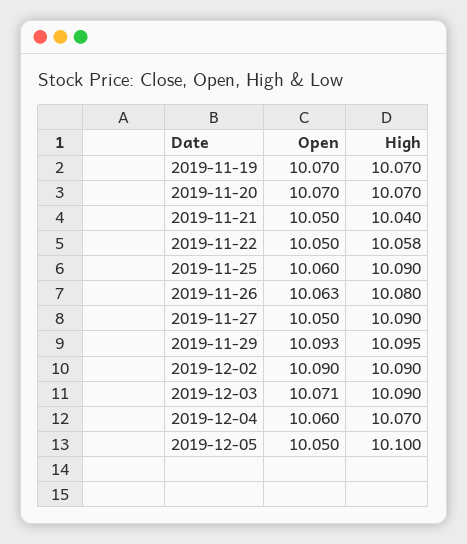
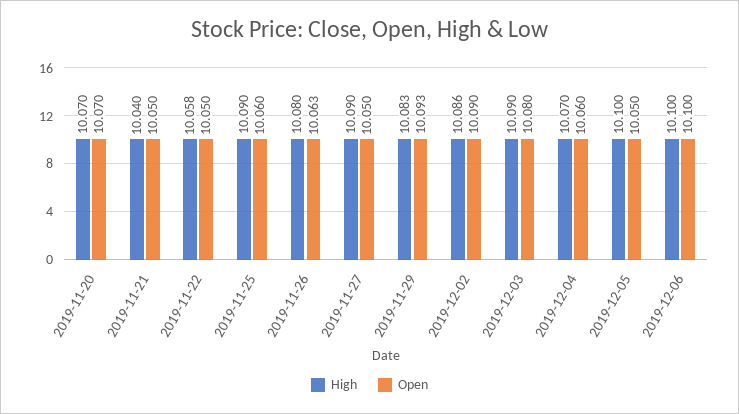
Open, 2019-11-19: 10.07 -> none
High, 2019-11-19: 10.07 -> none
High, 2019-11-29: 10.095 -> 10.083
High, 2019-12-02: 10.09 -> 10.086
Open, 2019-12-03: 10.071 -> 10.08
High, 2019-12-06: none -> 10.1
Open, 2019-12-06: none -> 10.1

